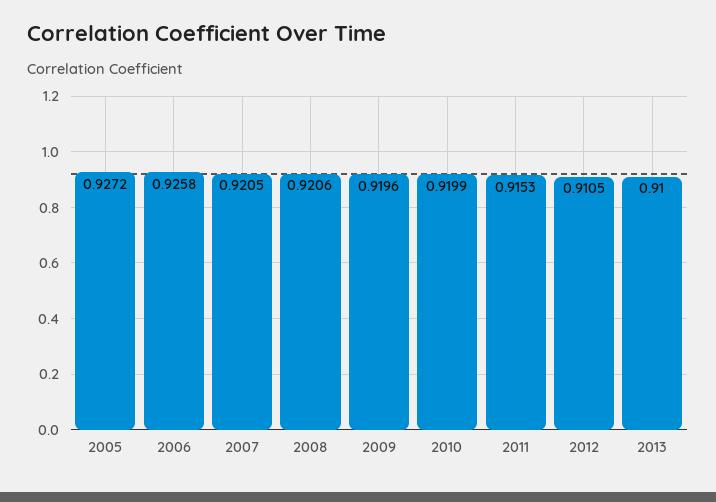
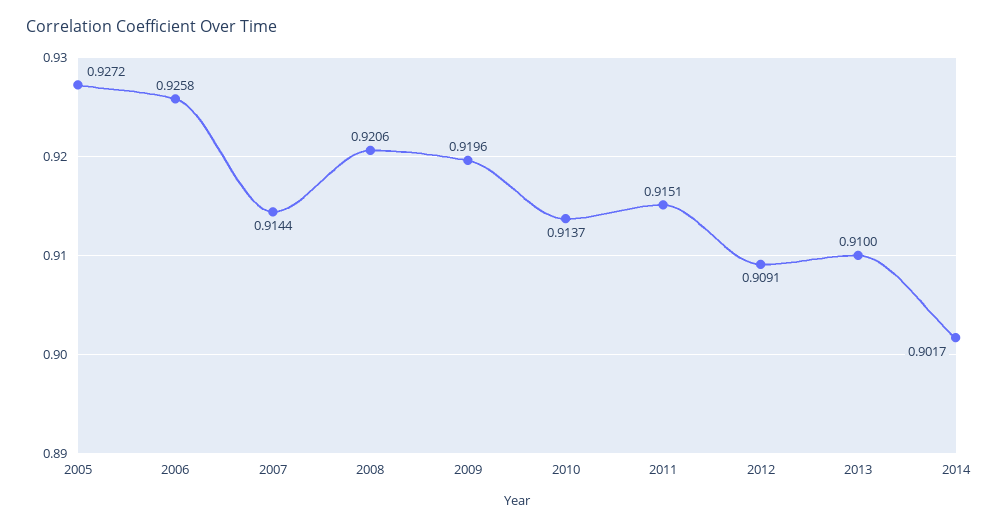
2007: 0.9205 -> 0.9144
2010: 0.9199 -> 0.9137
2011: 0.9153 -> 0.9151
2012: 0.9105 -> 0.9091
2014: none -> 0.9017

